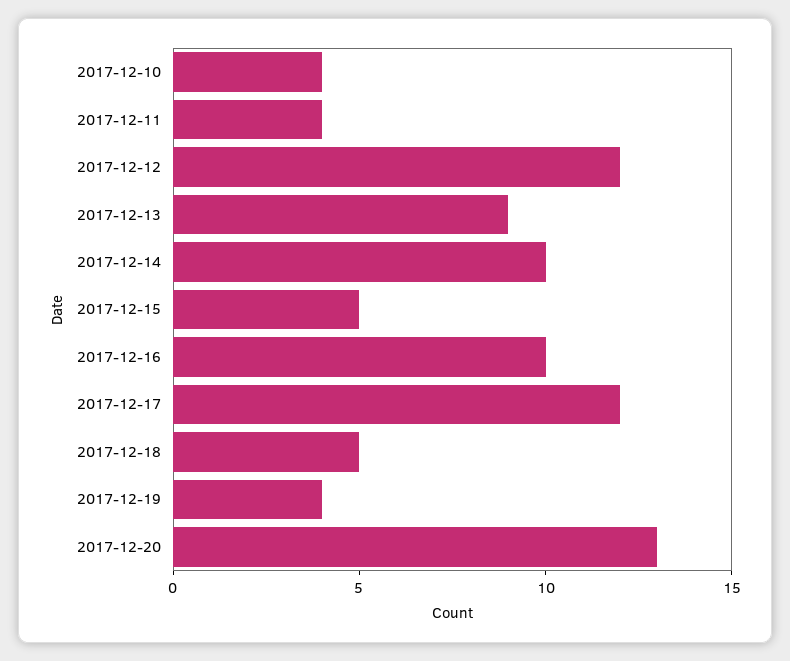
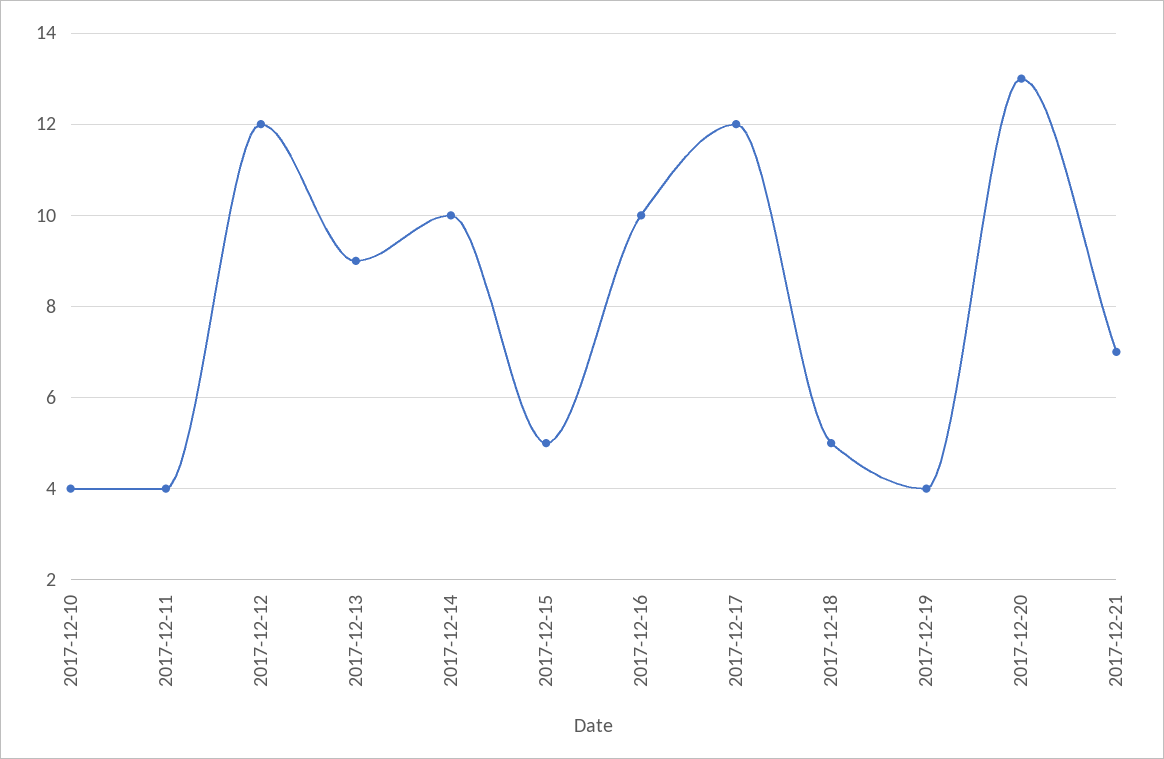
2017-12-21: none -> 7

